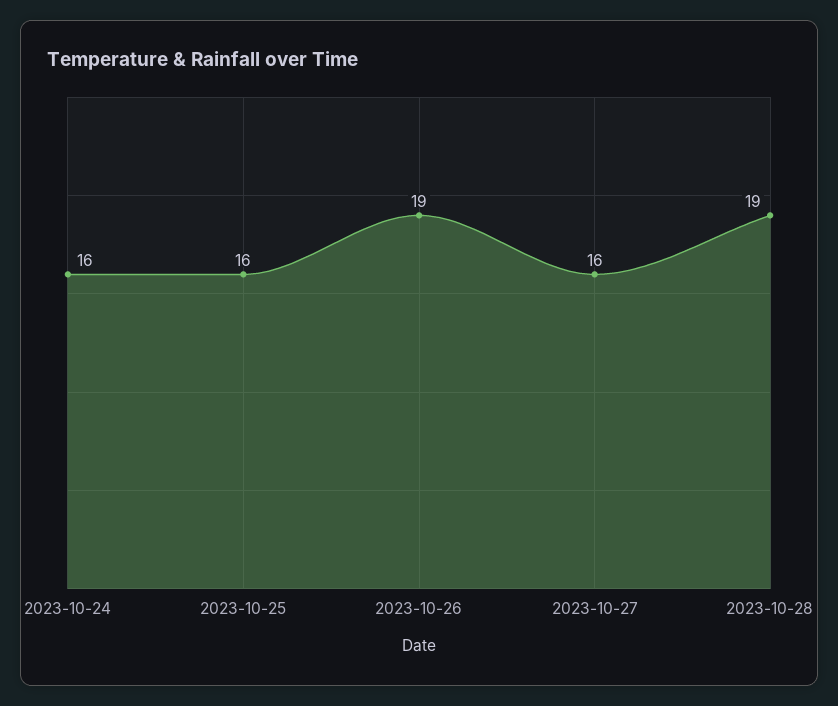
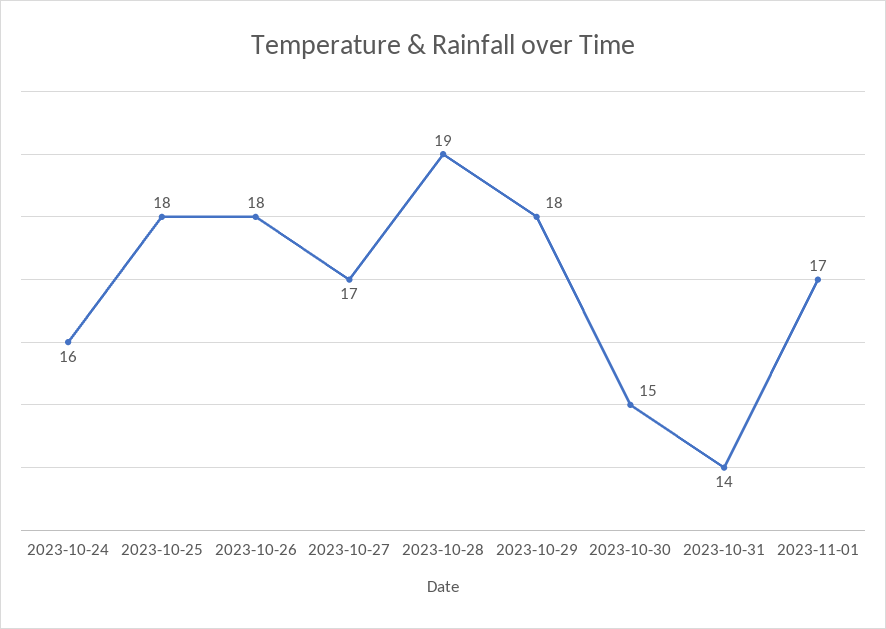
2023-10-25: 16 -> 18
2023-10-26: 19 -> 18
2023-10-27: 16 -> 17
2023-10-29: none -> 18
2023-10-30: none -> 15
2023-10-31: none -> 14
2023-11-01: none -> 17

